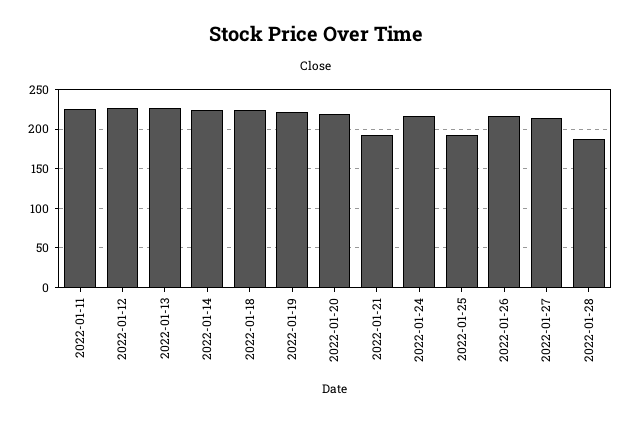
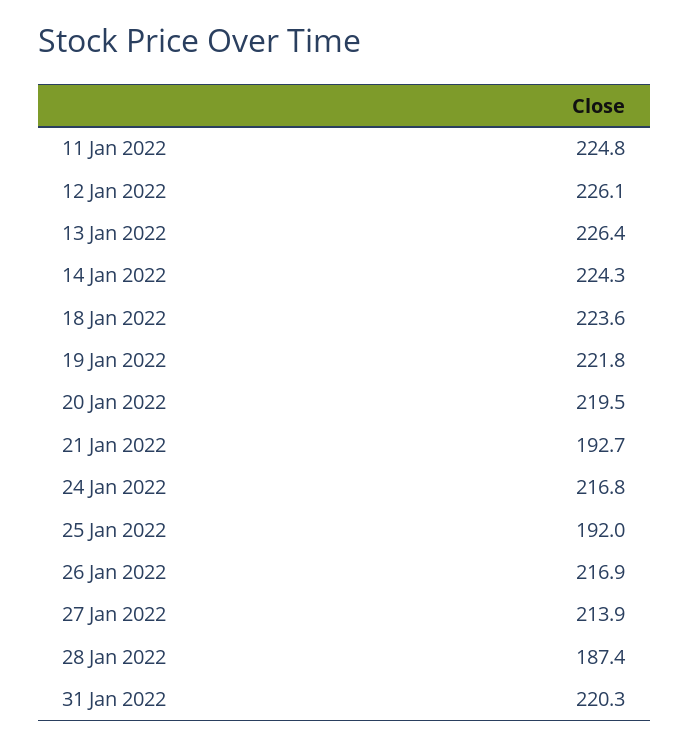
31 Jan 2022: none -> 220.3

